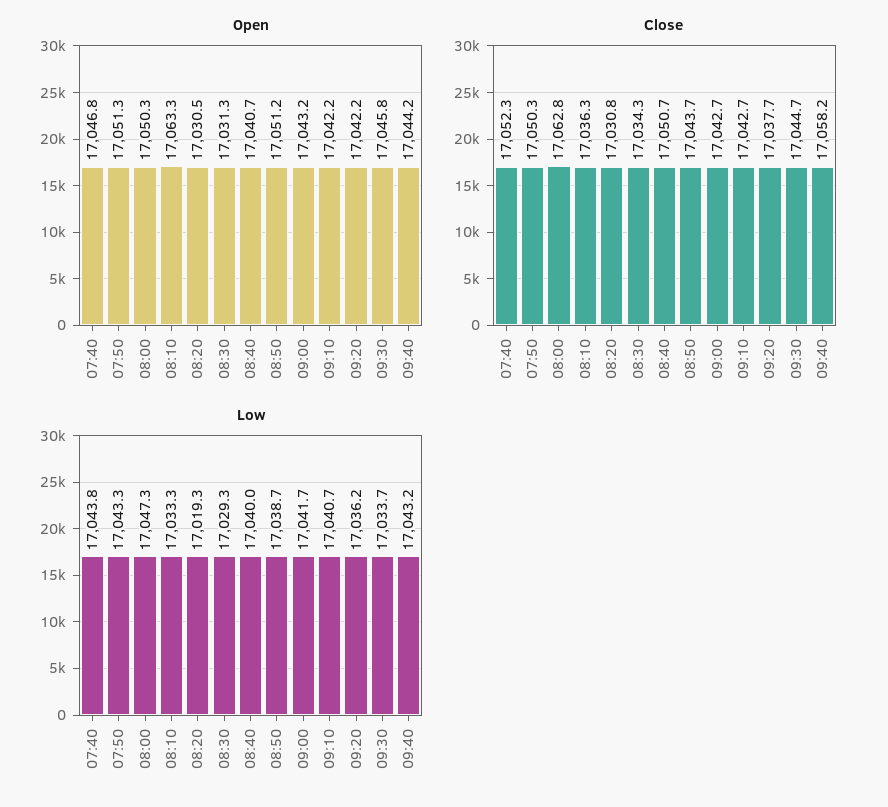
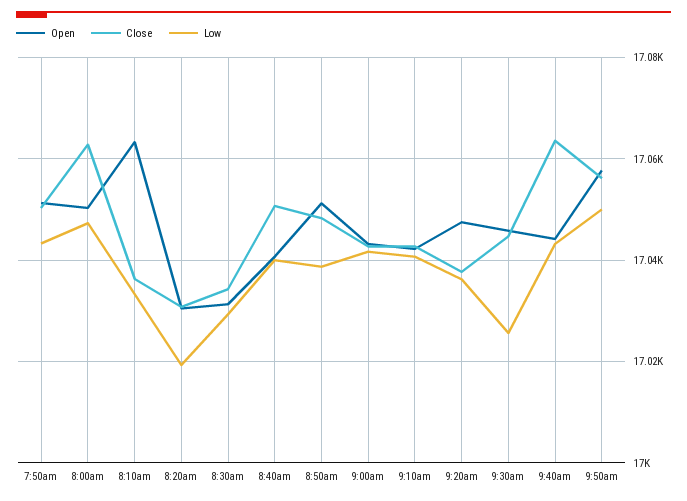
Open, 07:40: 17046.8 -> none
Open, 09:20: 17042.2 -> 17048
Close, 07:40: 17052.3 -> none
Close, 08:50: 17043.7 -> 17048
Close, 09:40: 17058.2 -> 17064
Low, 07:40: 17043.8 -> none
Low, 09:30: 17033.7 -> 17026
Open, 9:50am: none -> 17058
Close, 9:50am: none -> 17056
Low, 9:50am: none -> 17050

